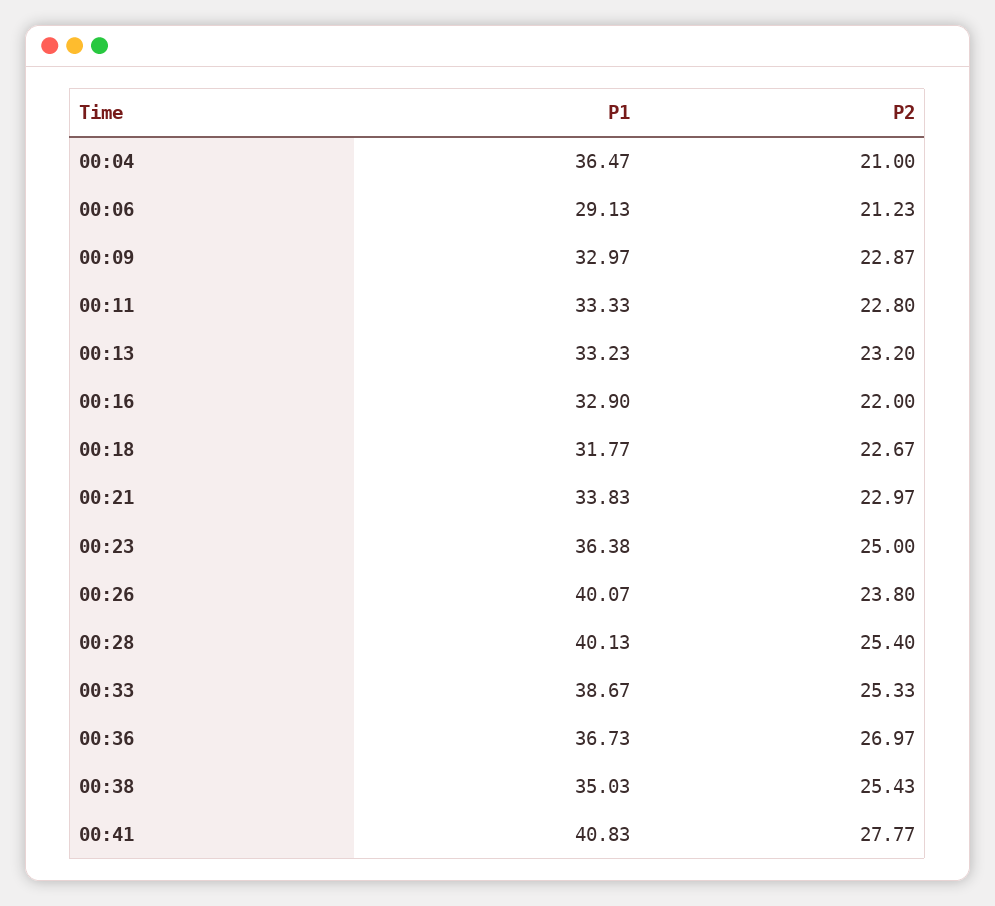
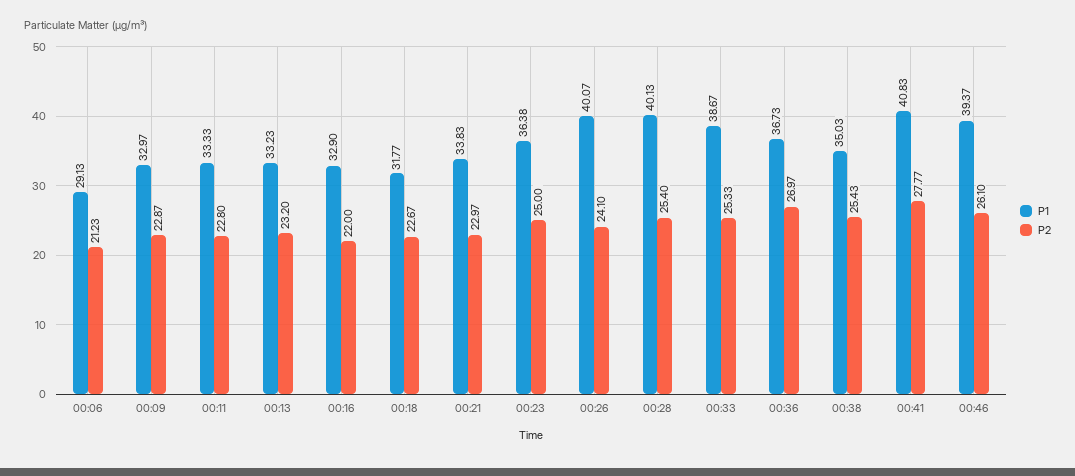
P1, 00:04: 36.47 -> none
P2, 00:04: 21 -> none
P2, 00:26: 23.8 -> 24.1
P1, 00:46: none -> 39.37
P2, 00:46: none -> 26.1

